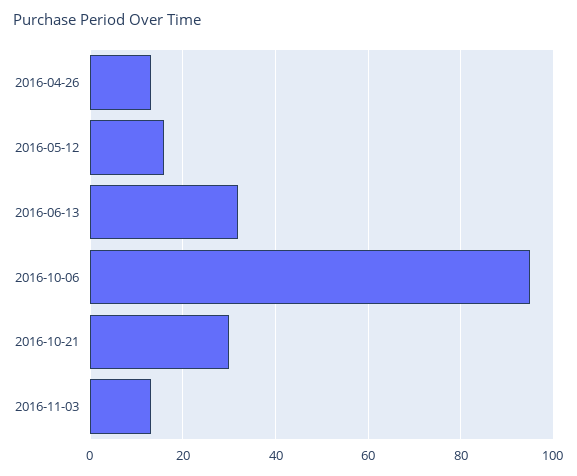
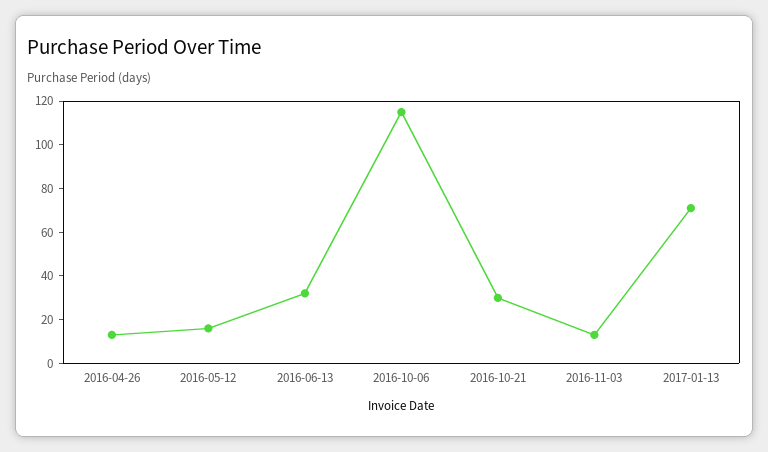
2016-10-06: 95 -> 115
2017-01-13: none -> 70

